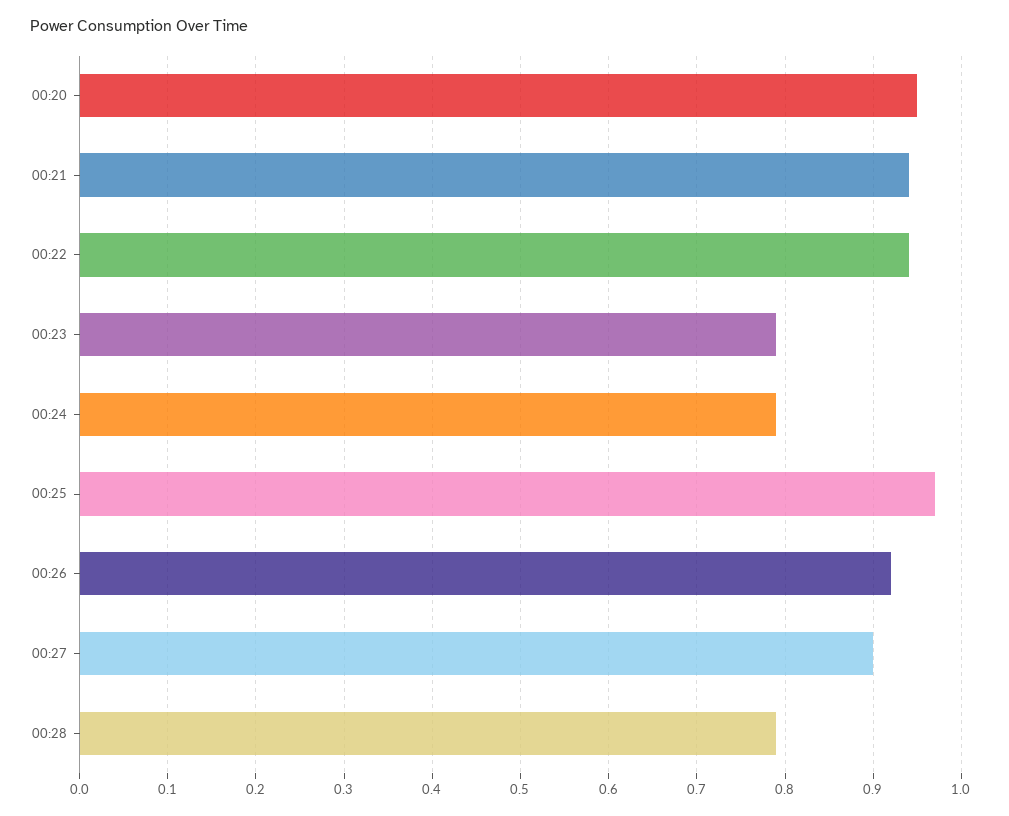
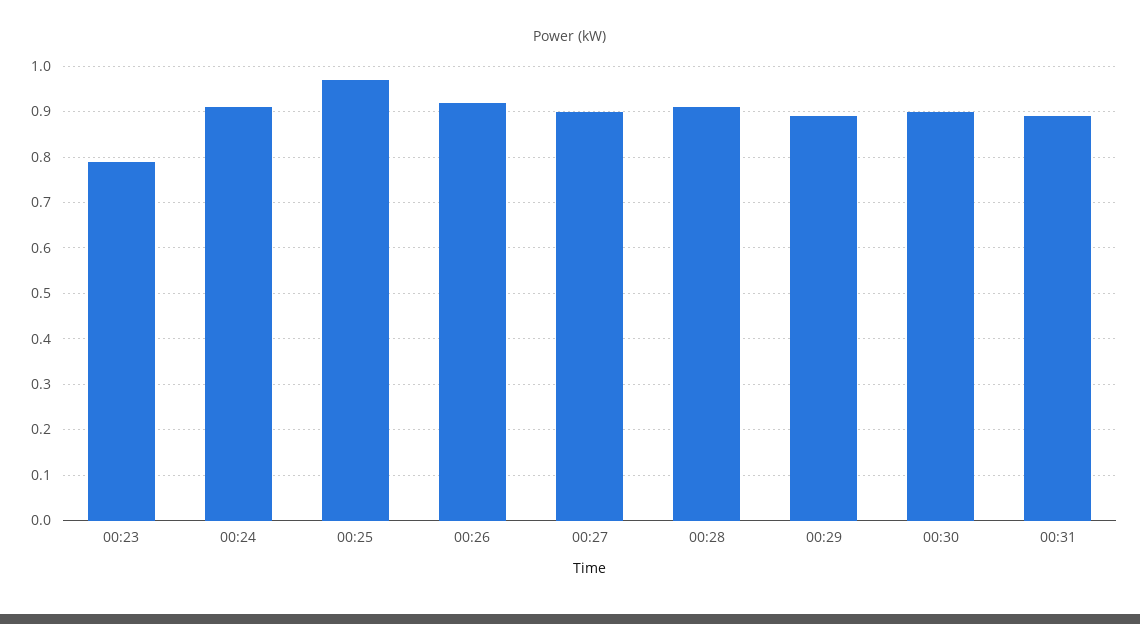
00:20: 0.95 -> none
00:21: 0.94 -> none
00:22: 0.94 -> none
00:24: 0.79 -> 0.9
00:28: 0.79 -> 0.9
00:29: none -> 0.9
00:30: none -> 0.9
00:31: none -> 0.9

